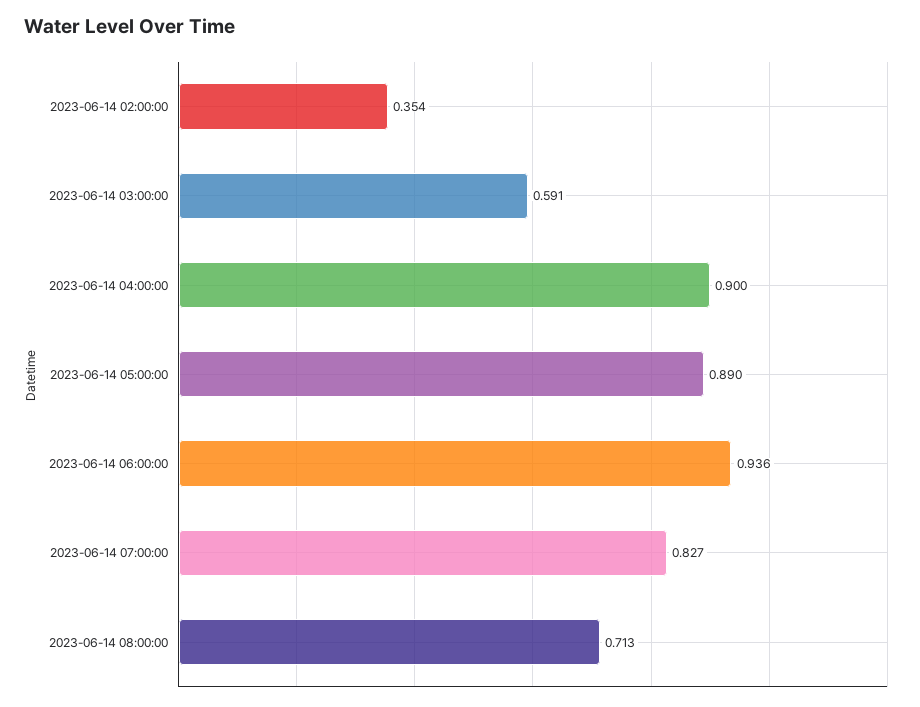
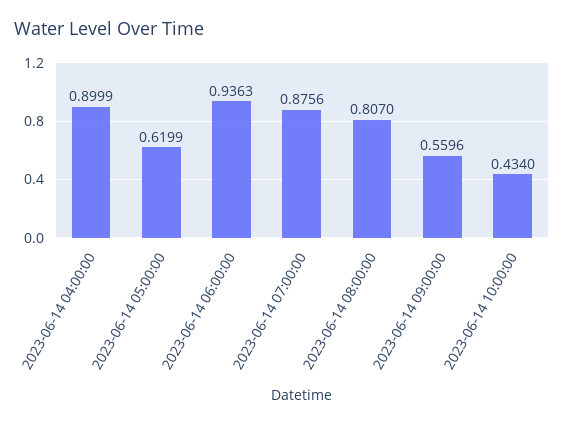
2023-06-14 02:00:00: 0.354 -> none
2023-06-14 03:00:00: 0.591 -> none
2023-06-14 05:00:00: 0.89 -> 0.6199
2023-06-14 07:00:00: 0.827 -> 0.8756
2023-06-14 08:00:00: 0.713 -> 0.807
2023-06-14 09:00:00: none -> 0.5596
2023-06-14 10:00:00: none -> 0.434

